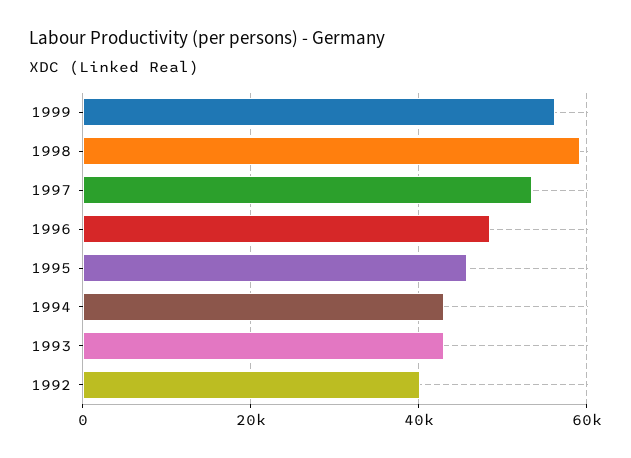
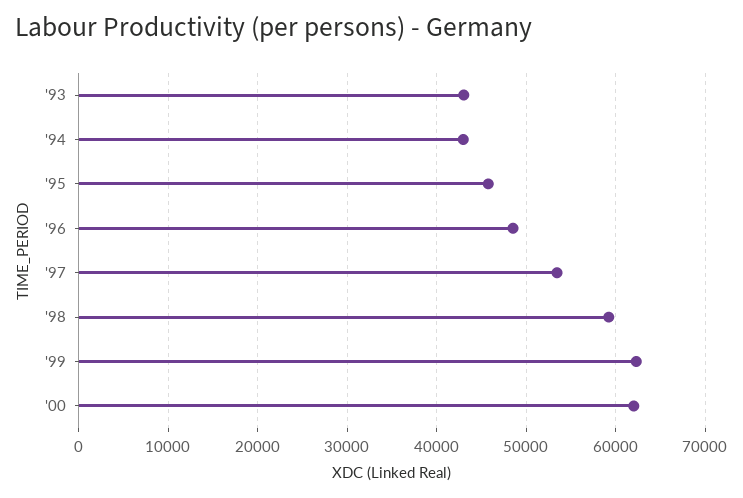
1999: 56000 -> 62000
1992: 40000 -> none
'00: none -> 62000

